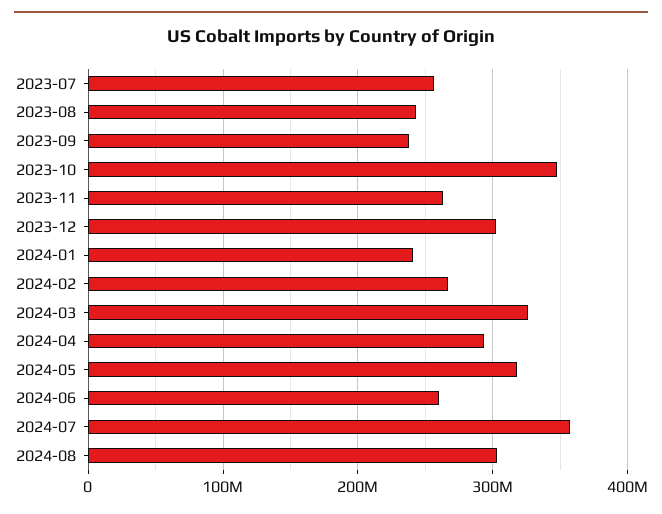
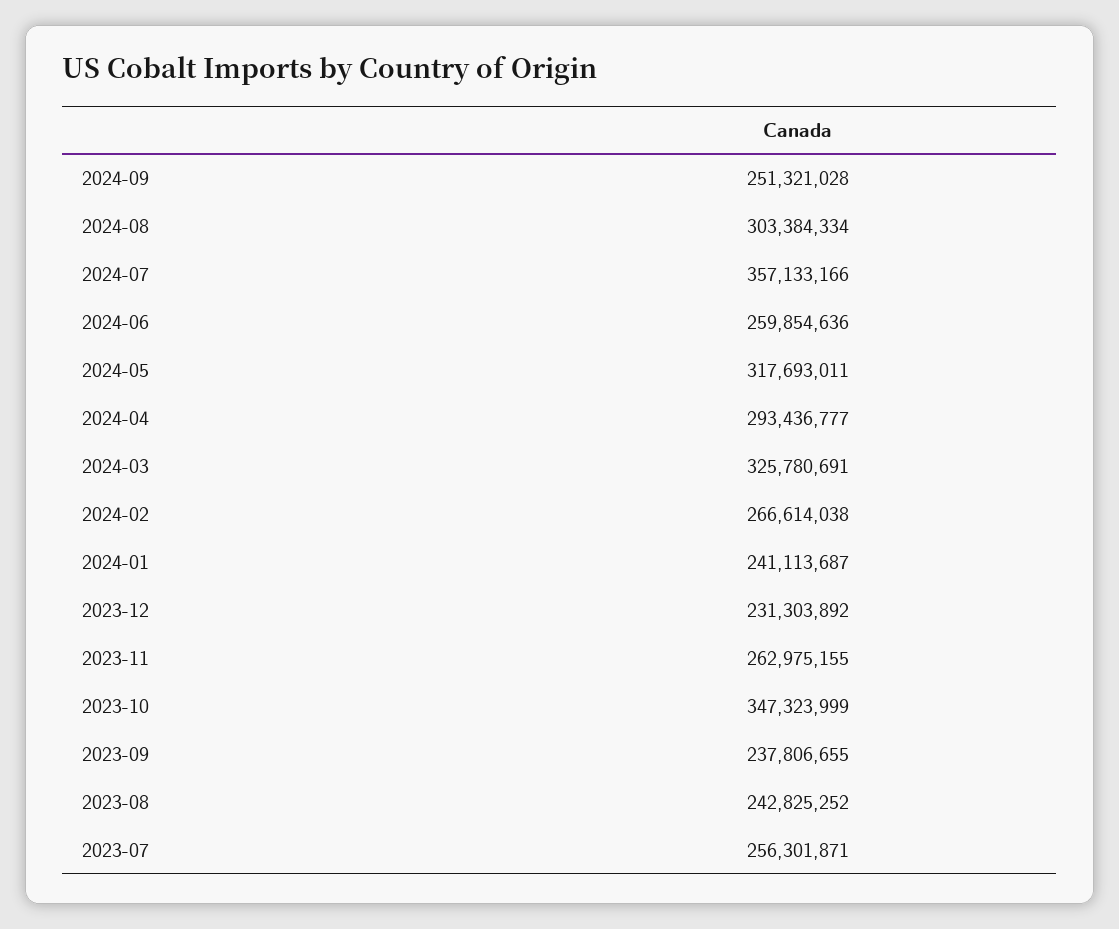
2023-12: 300000000 -> 231303892
2024-09: none -> 251321028

